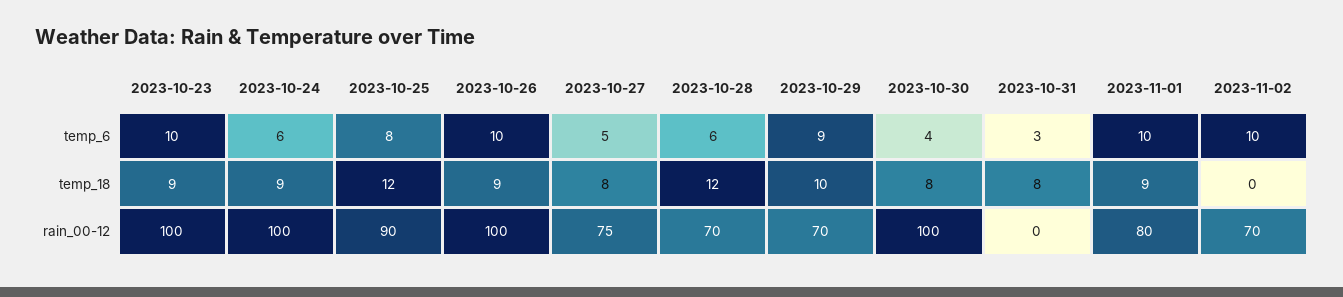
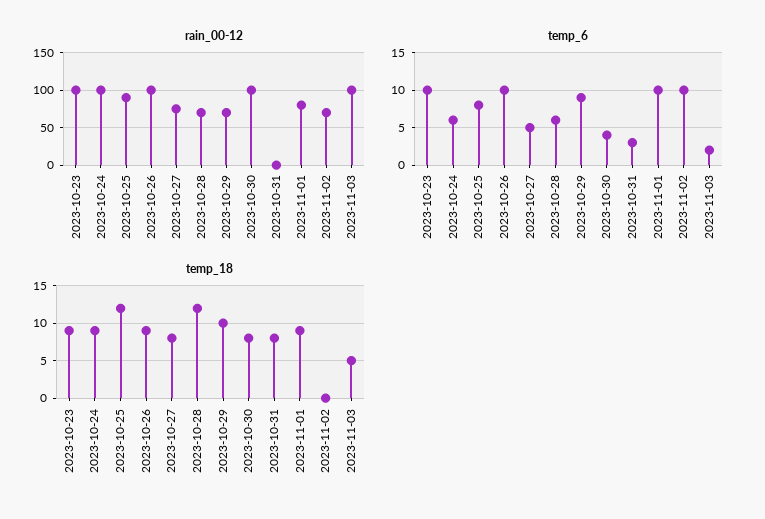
rain_00-12, 2023-11-03: none -> 100
temp_6, 2023-11-03: none -> 2
temp_18, 2023-11-03: none -> 5

